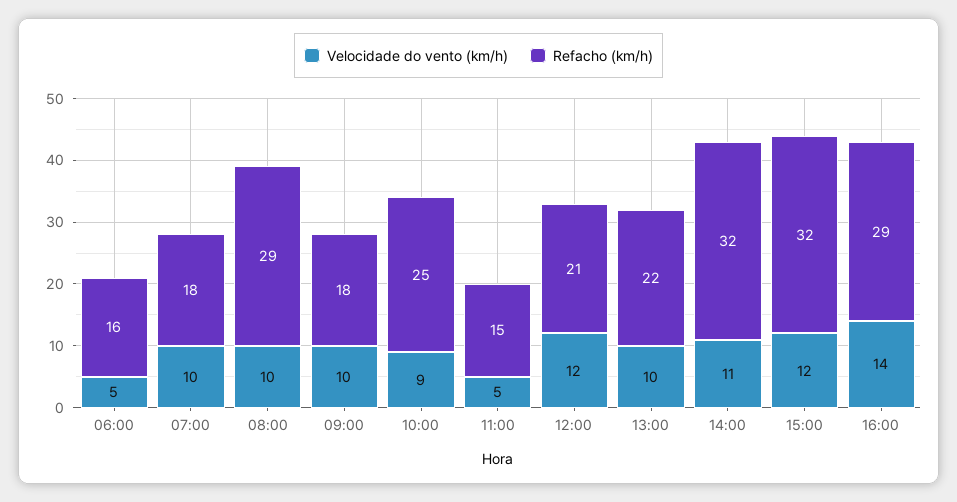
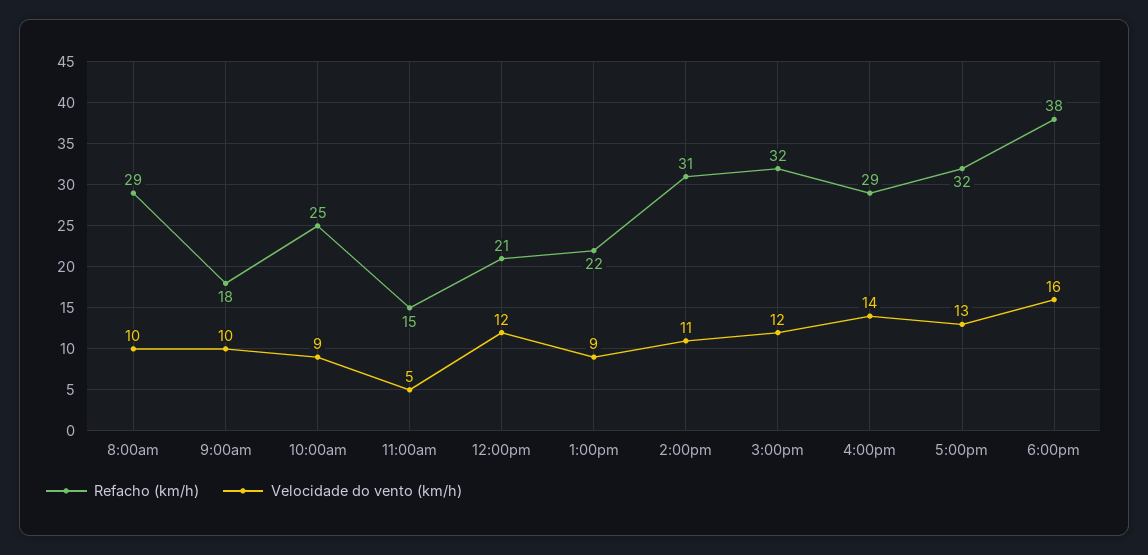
Velocidade do vento (km/h), 06:00: 5 -> none
Refacho (km/h), 06:00: 16 -> none
Velocidade do vento (km/h), 07:00: 10 -> none
Refacho (km/h), 07:00: 18 -> none
Velocidade do vento (km/h), 13:00: 10 -> 9
Refacho (km/h), 14:00: 32 -> 31
Refacho (km/h), 5:00pm: none -> 32
Velocidade do vento (km/h), 5:00pm: none -> 13
Refacho (km/h), 6:00pm: none -> 38
Velocidade do vento (km/h), 6:00pm: none -> 16

